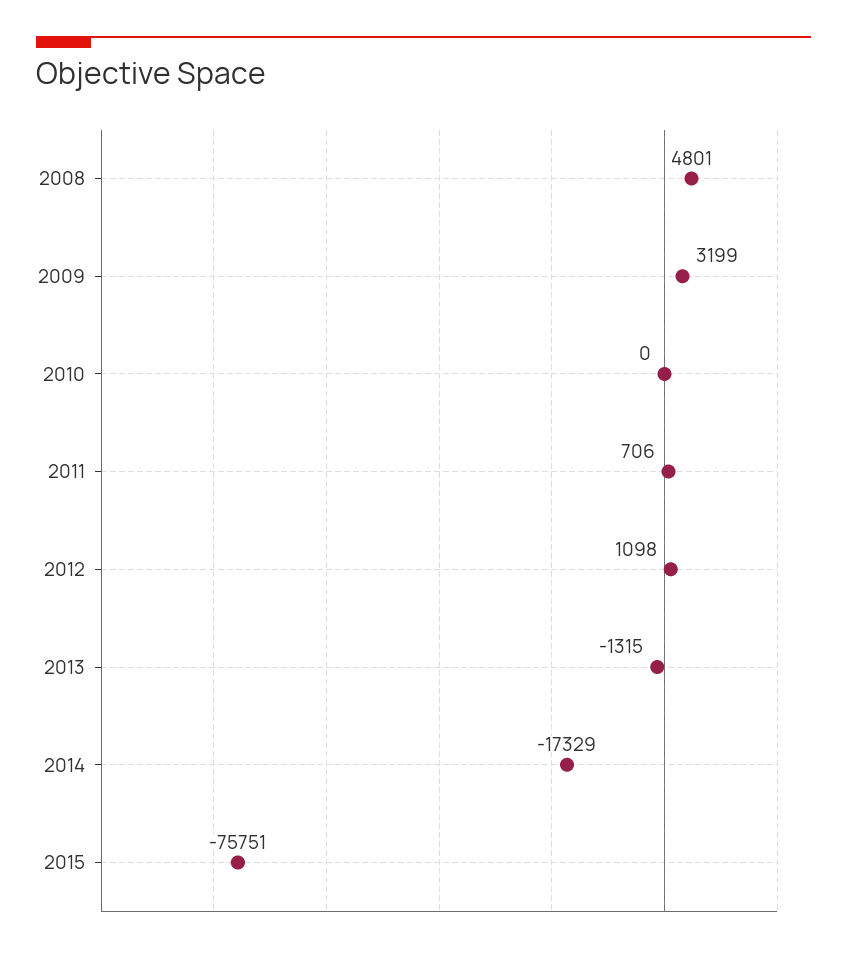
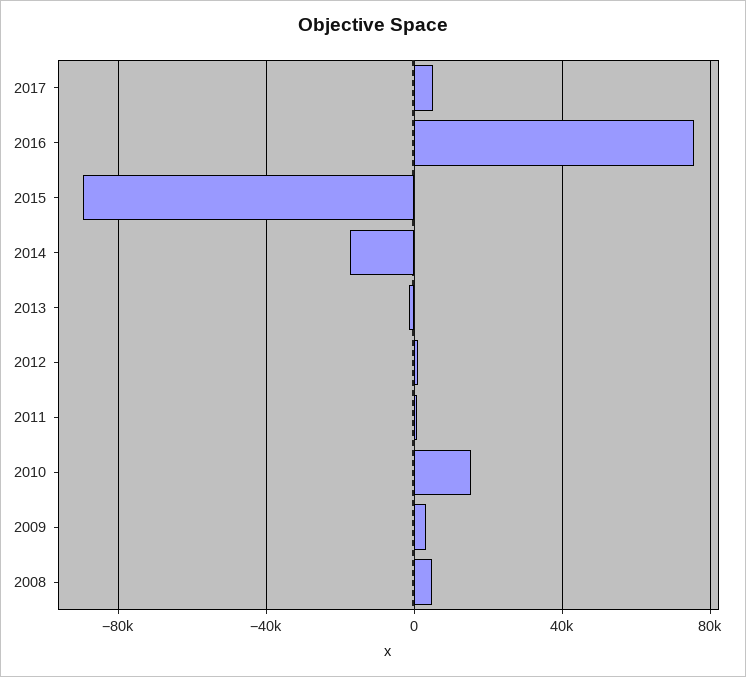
2010: 0 -> 15000
2015: -75751 -> -90000
2017: none -> 5000
2016: none -> 75000

